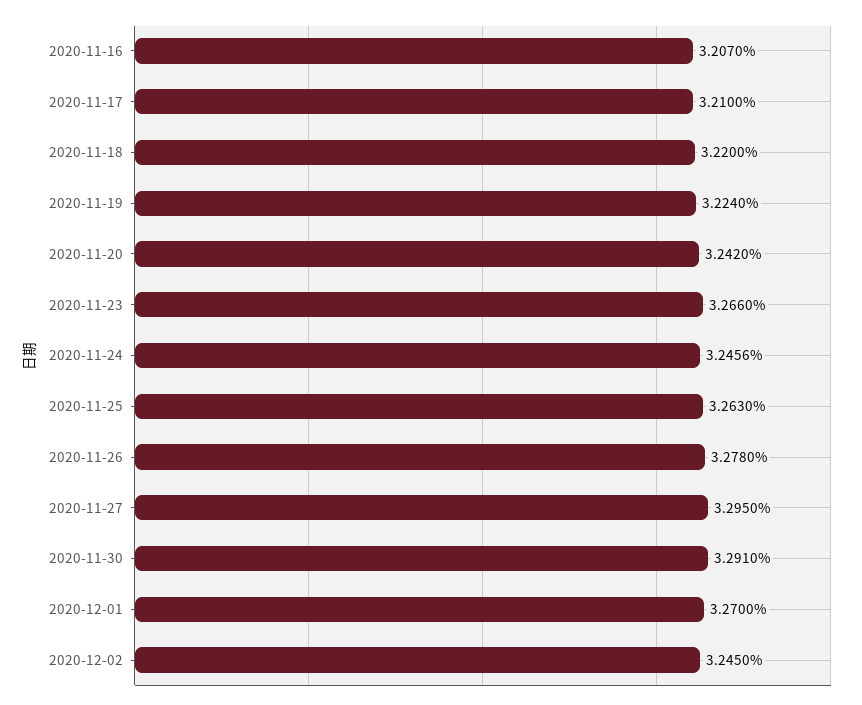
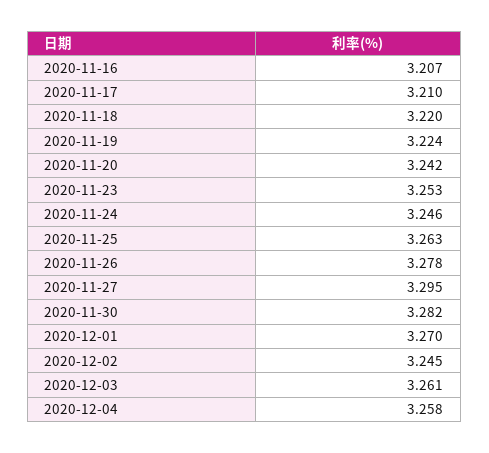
2020-11-23: 3.266 -> 3.253
2020-11-30: 3.291 -> 3.282
2020-12-03: none -> 3.261
2020-12-04: none -> 3.258

